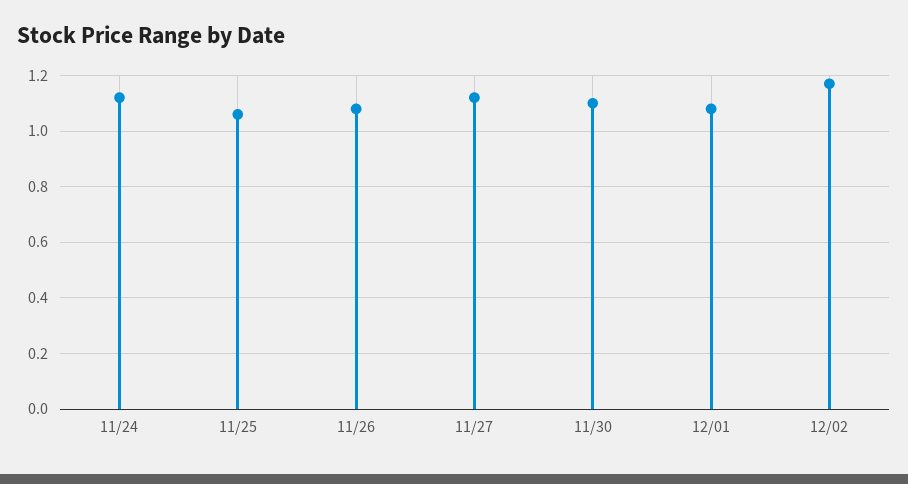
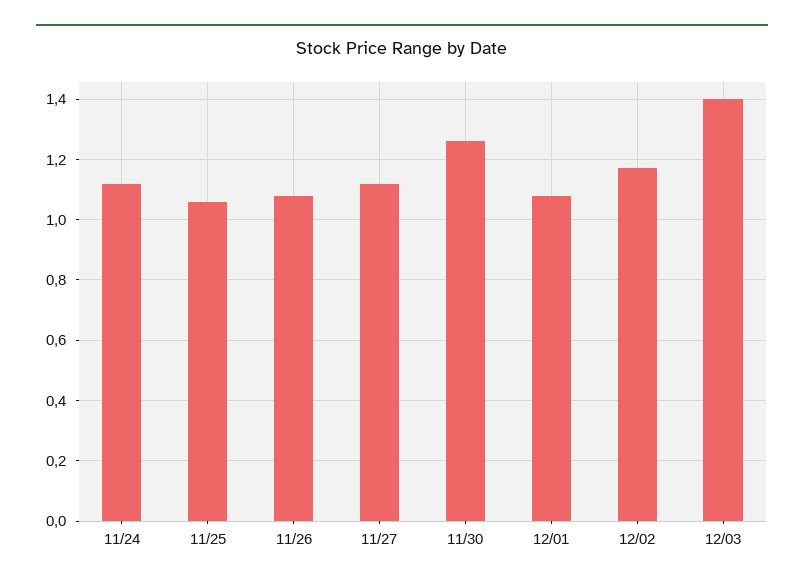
11/30: 1.1 -> 1.25
12/03: none -> 1.4

